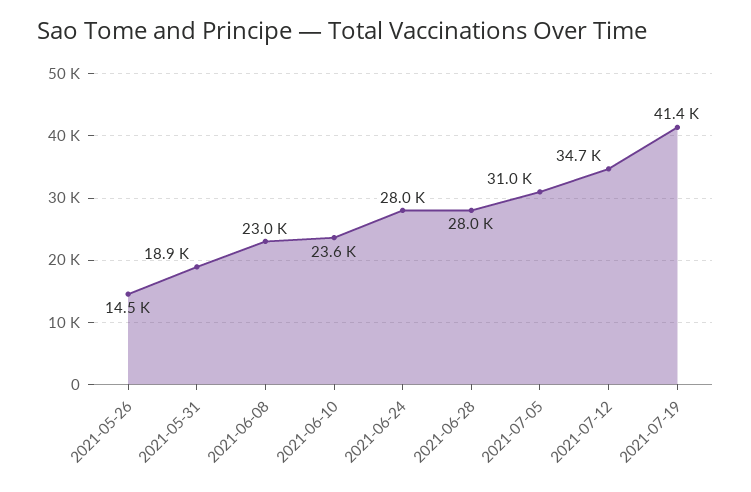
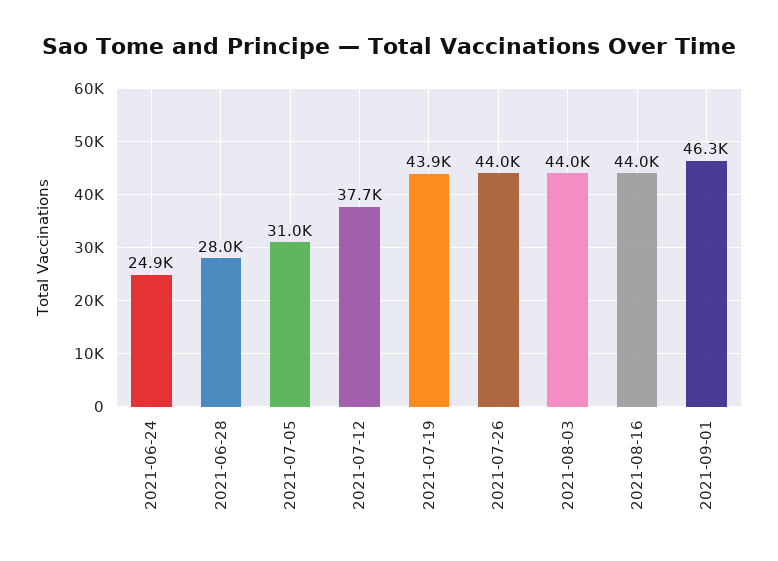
2021-05-26: 14500 -> none
2021-05-31: 18900 -> none
2021-06-08: 23000 -> none
2021-06-10: 23600 -> none
2021-06-24: 28000 -> 24900
2021-07-12: 34700 -> 37700
2021-07-19: 41400 -> 43900
2021-07-26: none -> 44000
2021-08-03: none -> 44000
2021-08-16: none -> 44000
2021-09-01: none -> 46300

